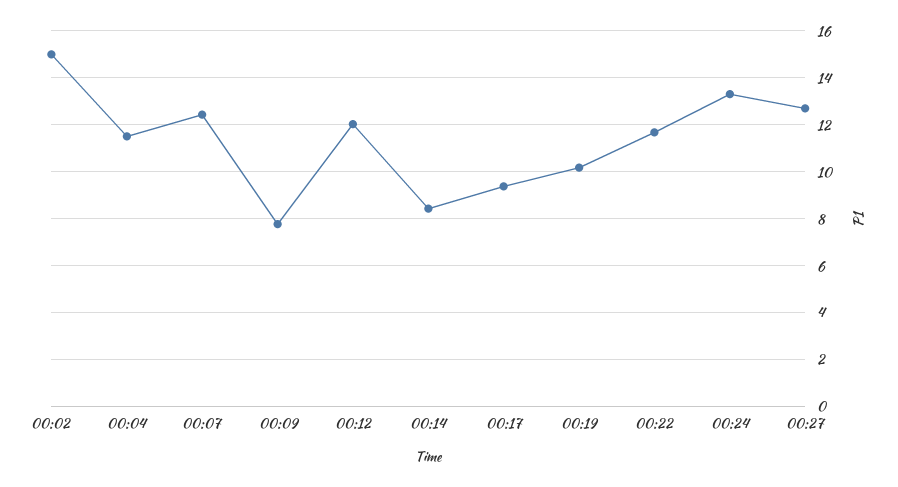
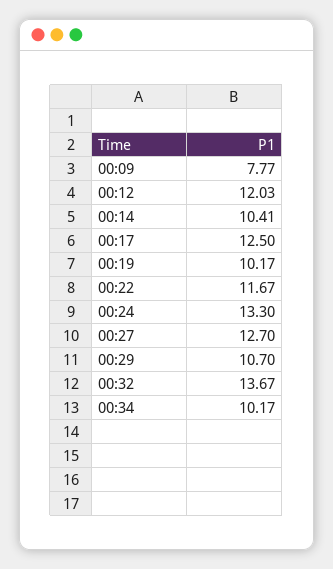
00:02: 15 -> none
00:04: 11.5 -> none
00:07: 12.5 -> none
00:14: 8.5 -> 10.41
00:17: 9.5 -> 12.5
00:29: none -> 10.7
00:32: none -> 13.67
00:34: none -> 10.17

